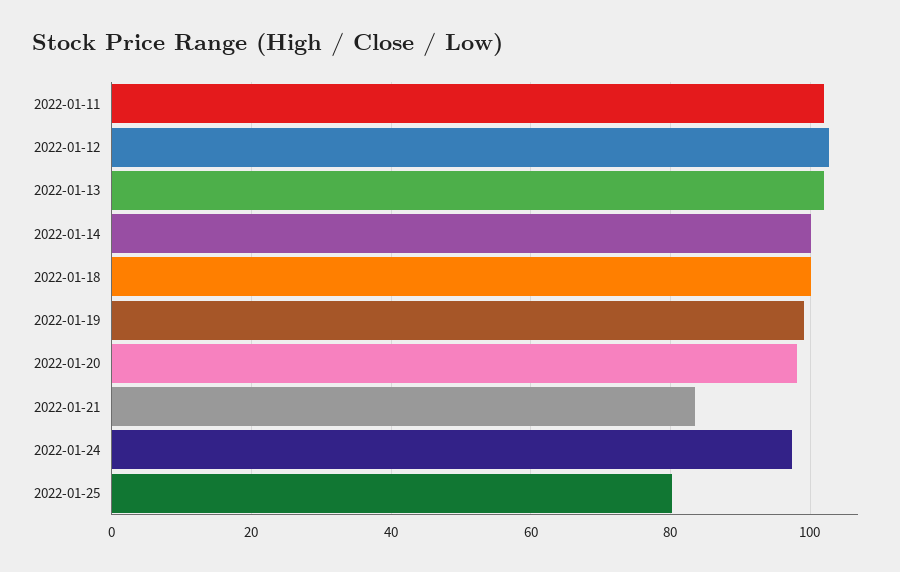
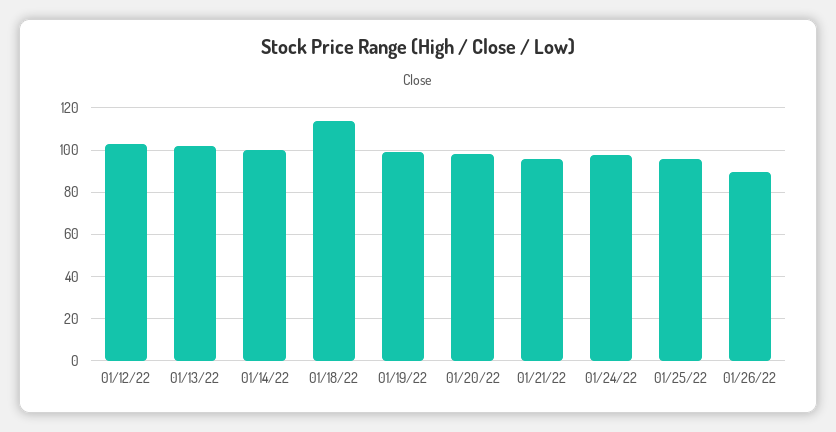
2022-01-11: 102 -> none
2022-01-18: 100 -> 115
2022-01-21: 84 -> 95
2022-01-25: 80 -> 95
01/26/22: none -> 90

